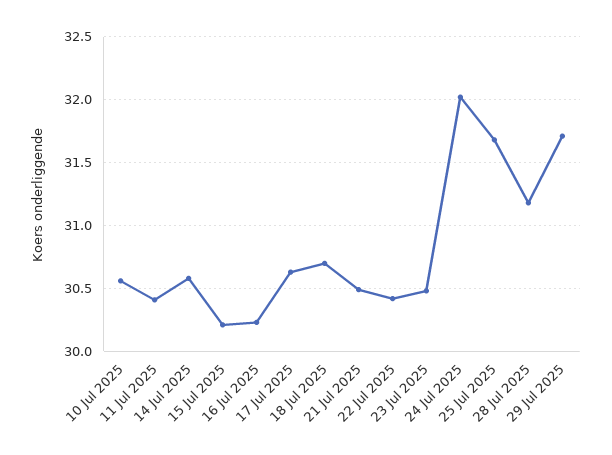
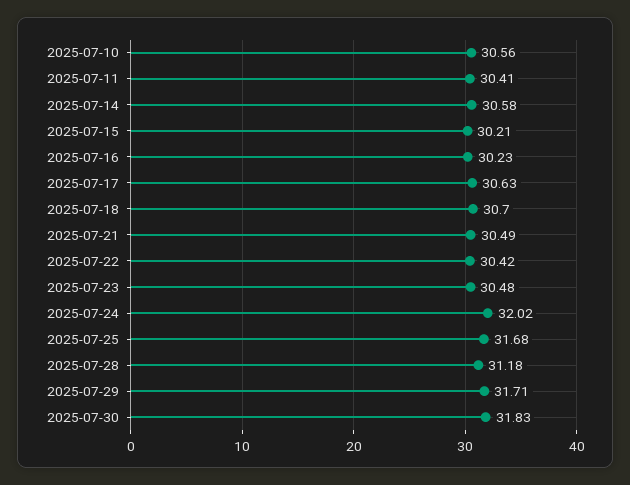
2025-07-30: none -> 31.83

